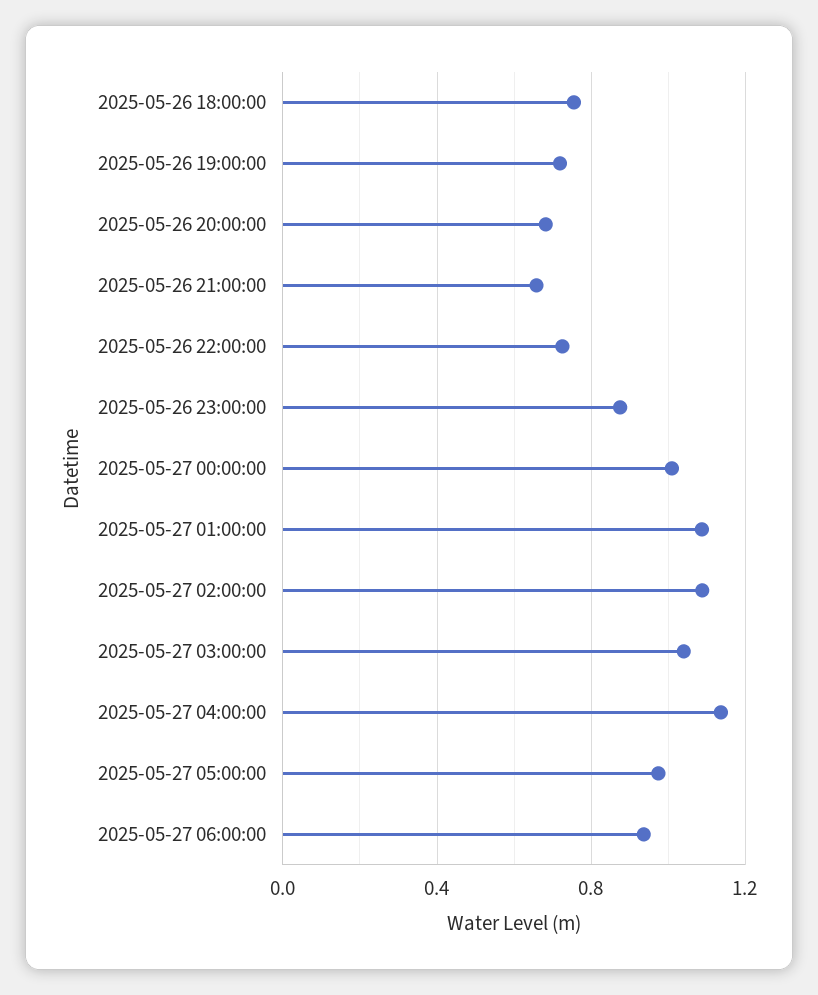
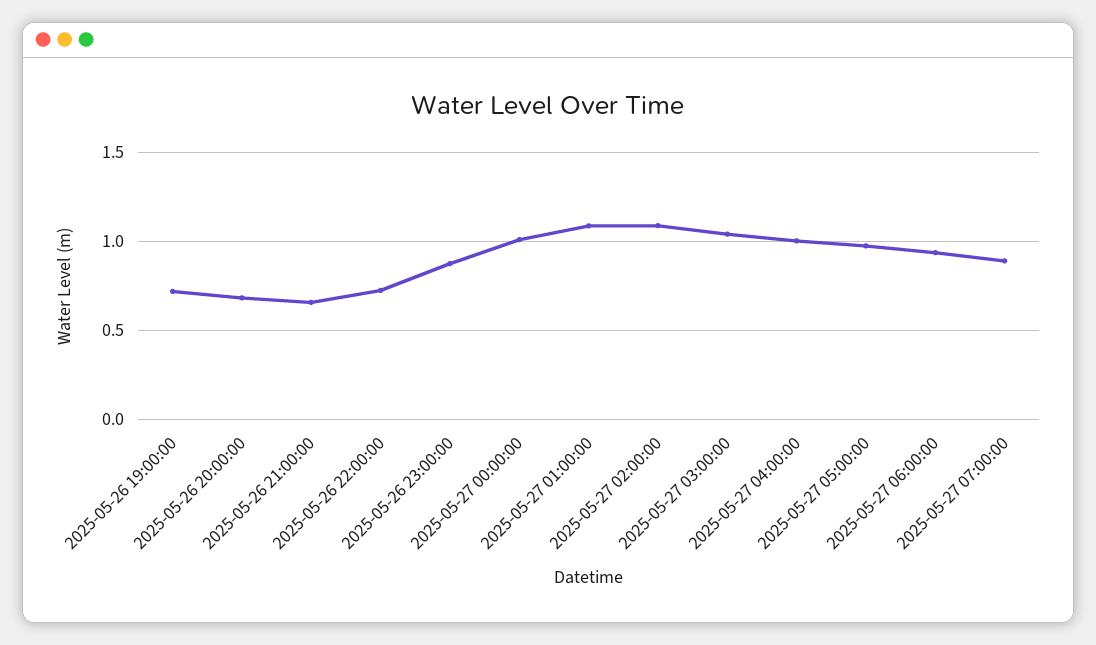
2025-05-26 18:00:00: 0.75 -> none
2025-05-27 04:00:00: 1.15 -> 1
2025-05-27 07:00:00: none -> 0.9

